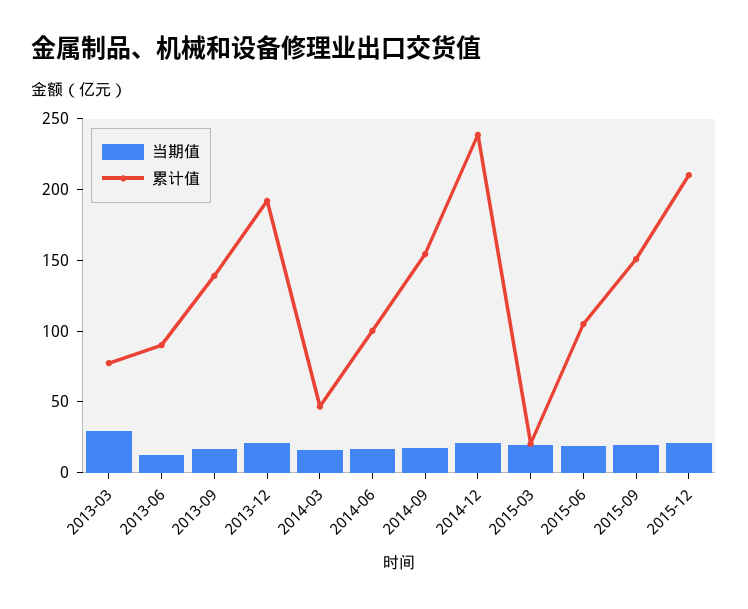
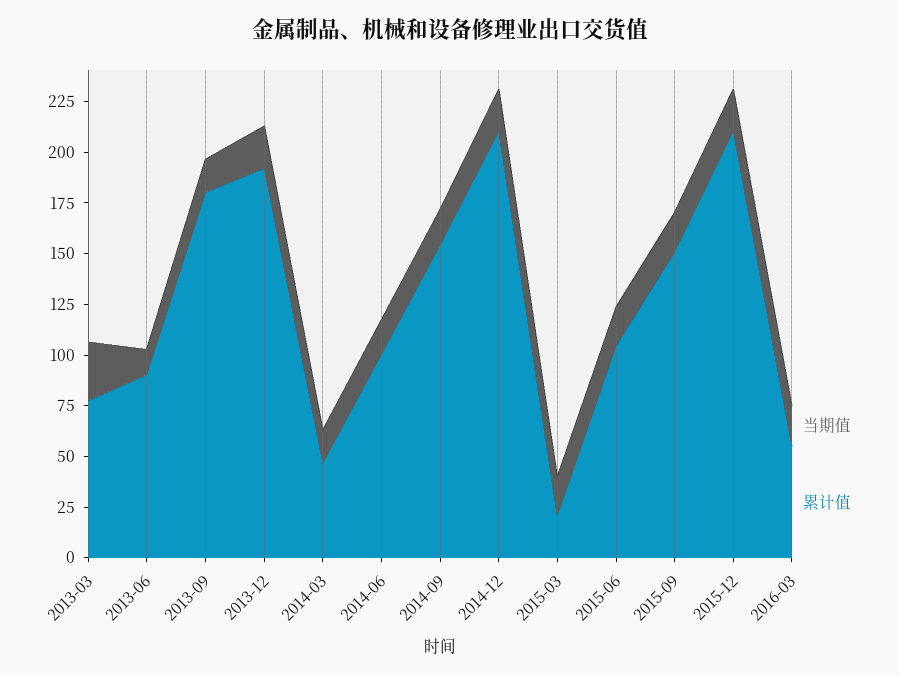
累计值, 2013-09: 140 -> 180
累计值, 2014-12: 240 -> 210
当期值, 2016-03: none -> 20
累计值, 2016-03: none -> 55

